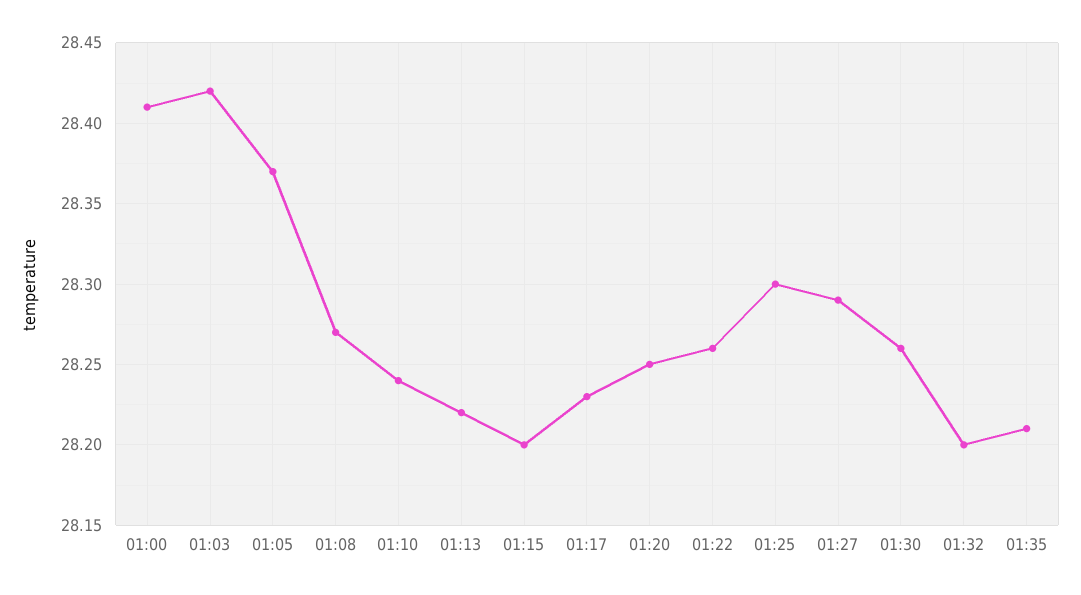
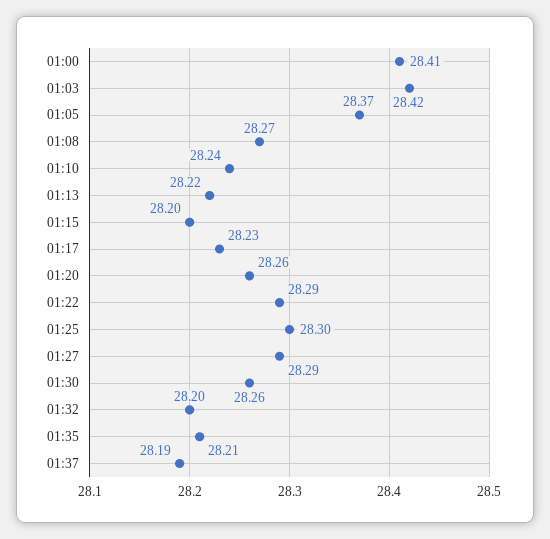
01:20: 28.25 -> 28.26
01:22: 28.26 -> 28.29
01:37: none -> 28.19

